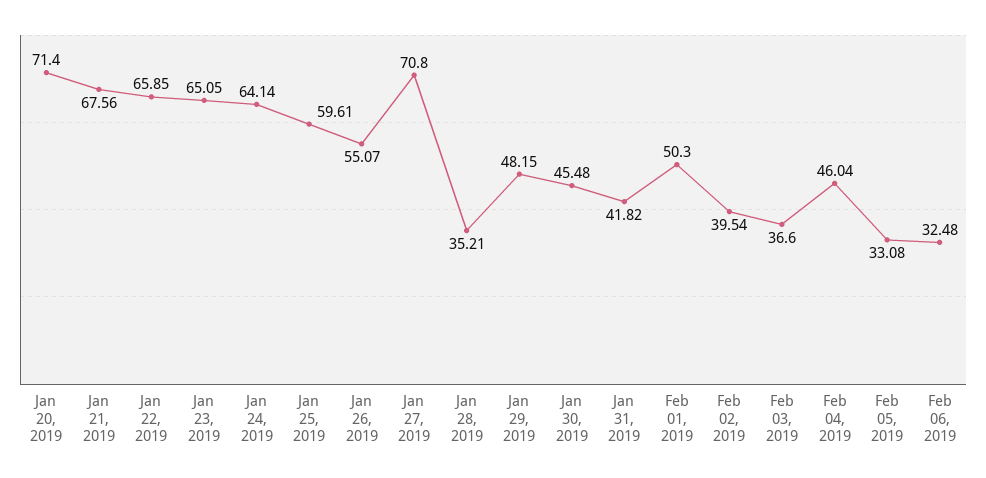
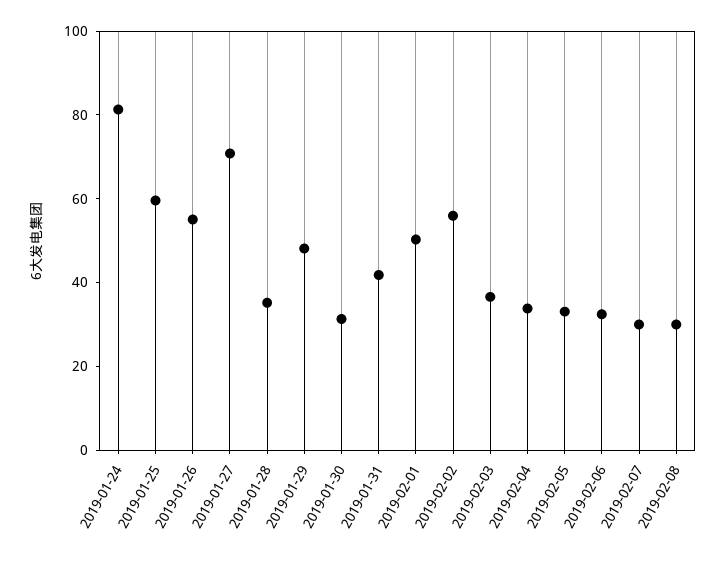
Jan 20, 2019: 71.4 -> none
Jan 21, 2019: 67.56 -> none
Jan 22, 2019: 65.85 -> none
Jan 23, 2019: 65.05 -> none
Jan 24, 2019: 64.14 -> 80
Jan 30, 2019: 45.48 -> 30
Feb 02, 2019: 39.54 -> 55
Feb 04, 2019: 46.04 -> 35
2019-02-07: none -> 30
2019-02-08: none -> 30

